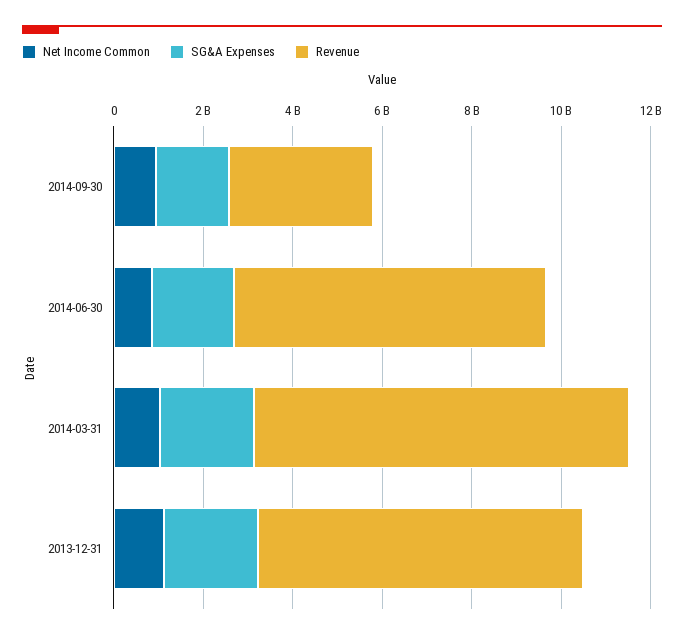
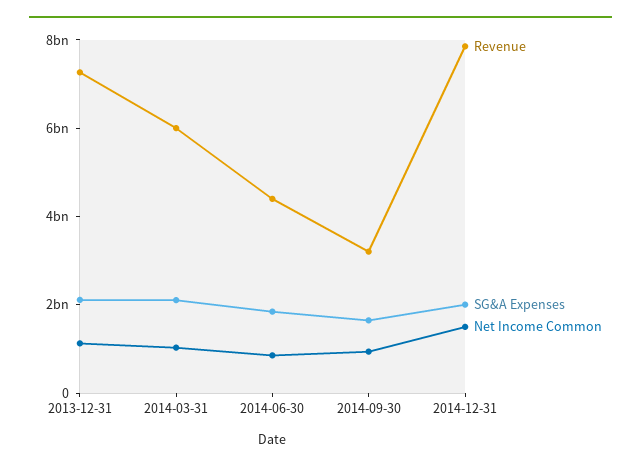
Revenue, 2014-06-30: 7000000000 -> 4500000000
Revenue, 2014-03-31: 8500000000 -> 6000000000
Revenue, 2014-12-31: none -> 8000000000
SG&A Expenses, 2014-12-31: none -> 2000000000
Net Income Common, 2014-12-31: none -> 1500000000

